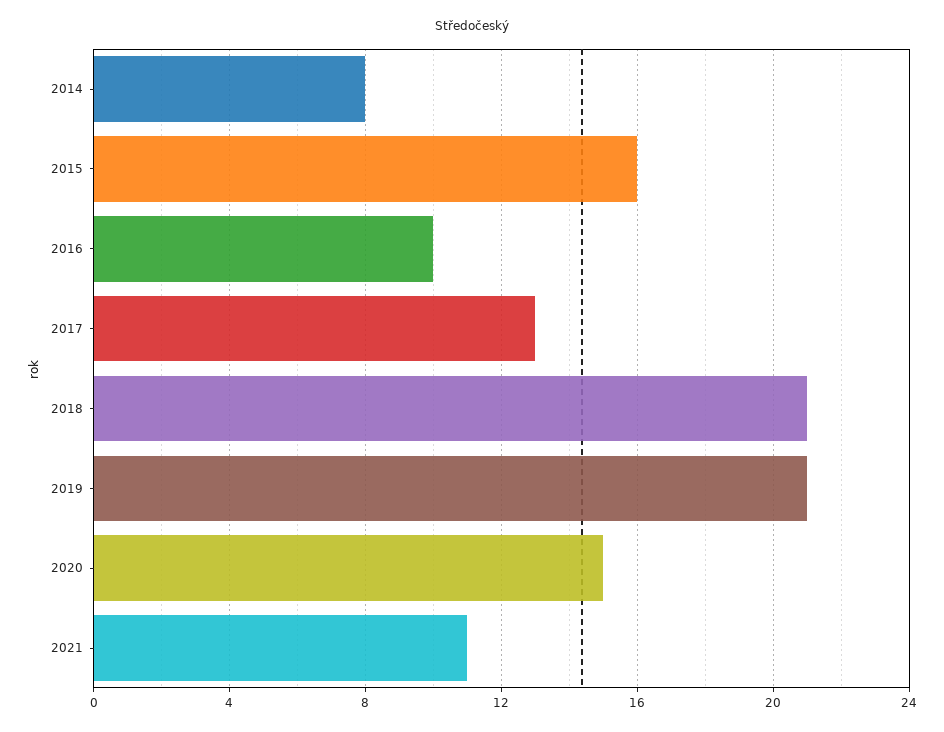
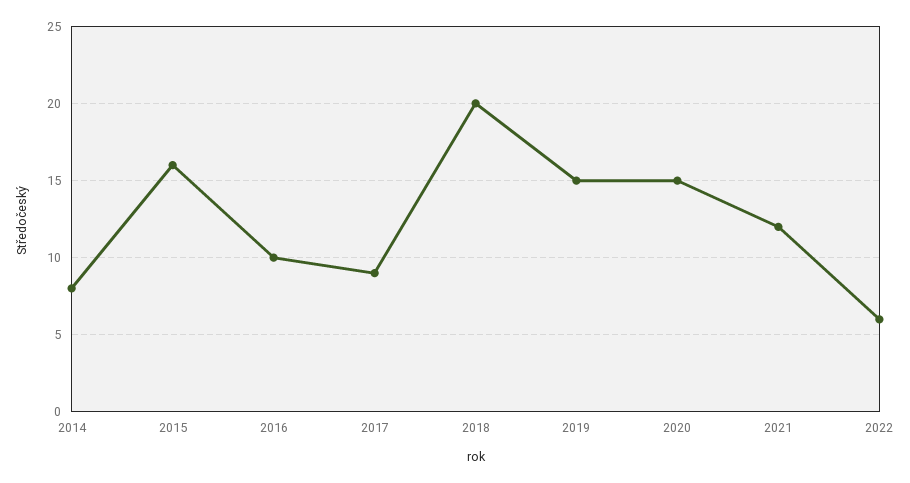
2017: 13 -> 9
2018: 21 -> 20
2019: 21 -> 15
2021: 11 -> 12
2022: none -> 6

